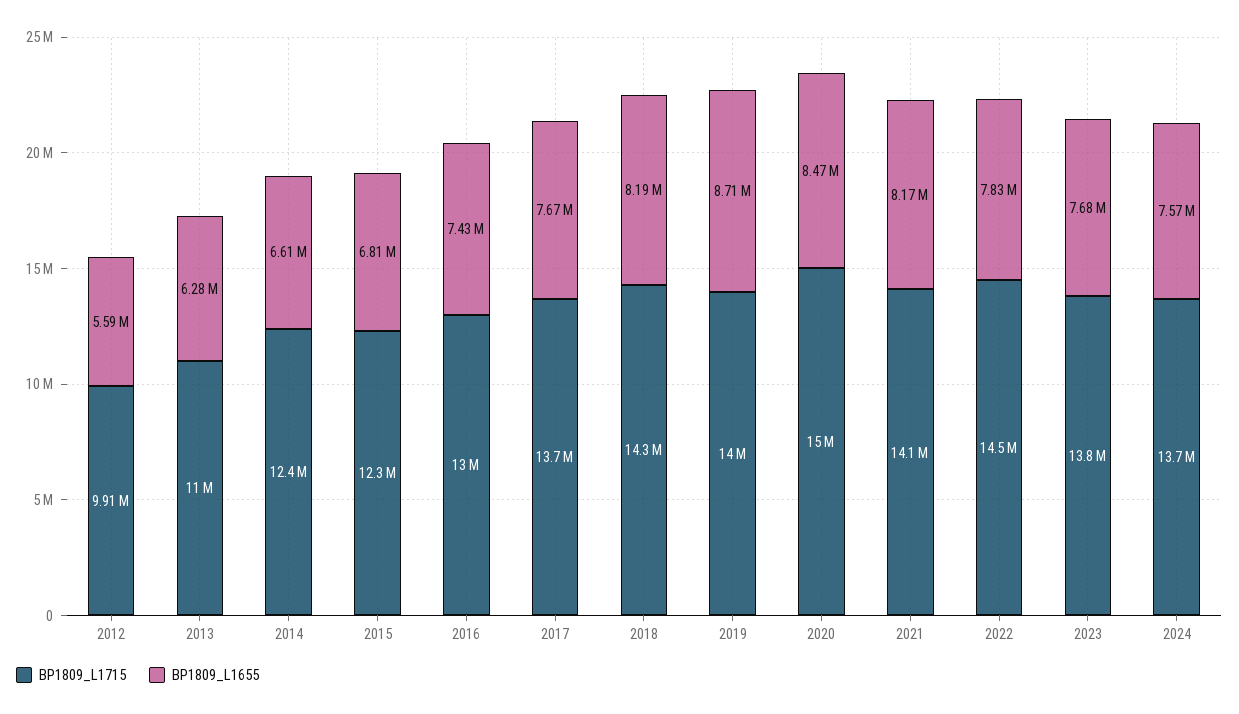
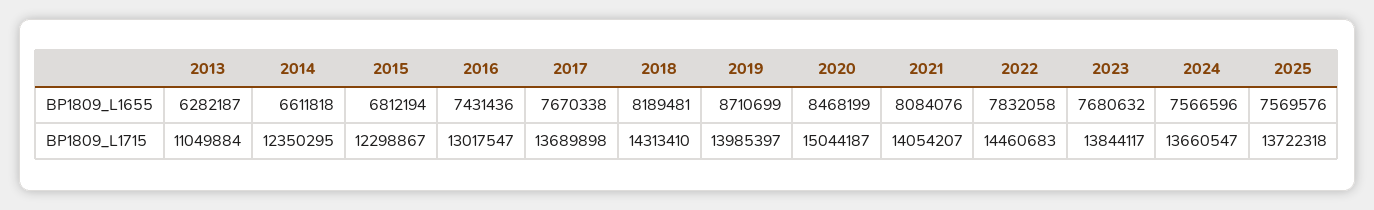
BP1809_L1715, 2012: 9910000 -> none
BP1809_L1655, 2012: 5590000 -> none
BP1809_L1655, 2021: 8170000 -> 8084076
BP1809_L1655, 2025: none -> 7569576
BP1809_L1715, 2025: none -> 13722318

